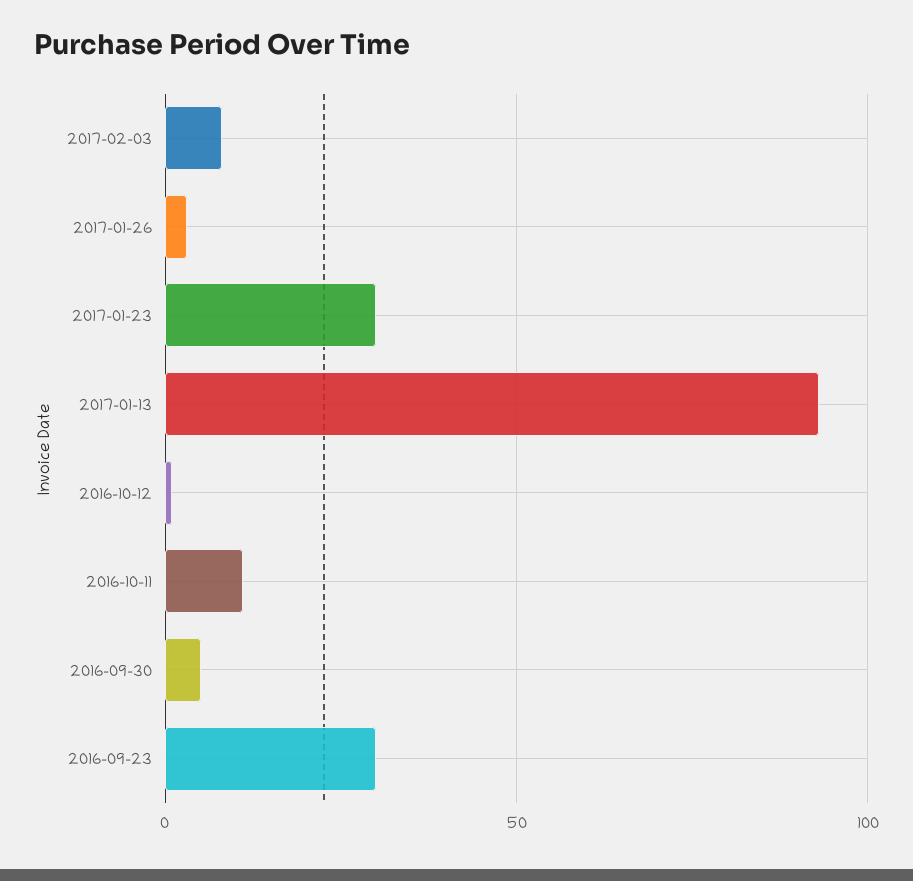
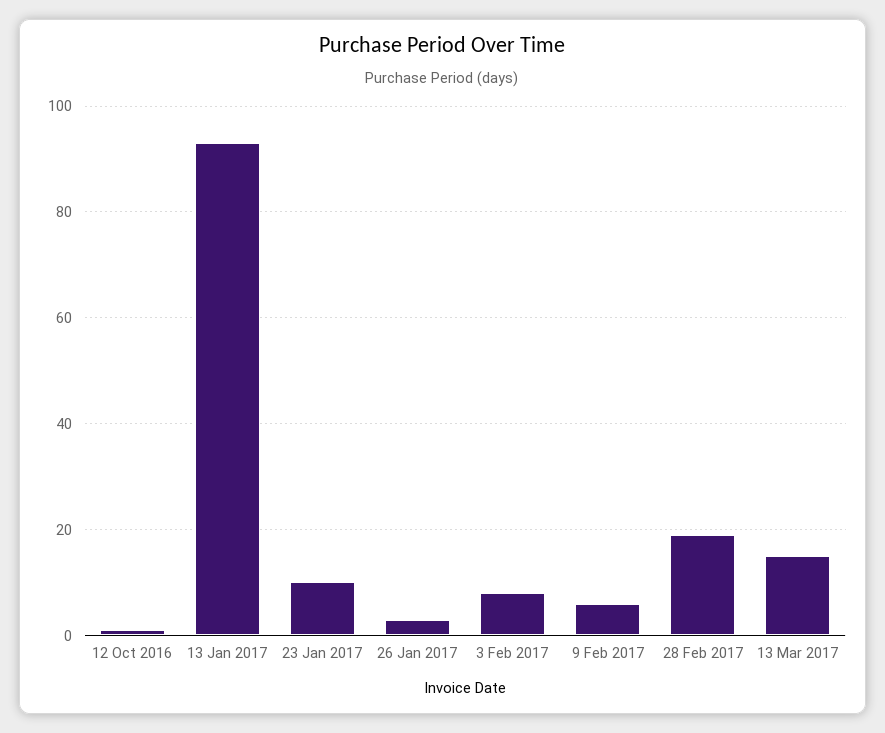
2017-01-23: 30 -> 10
2016-10-11: 10 -> none
2016-09-30: 5 -> none
2016-09-23: 30 -> none
9 Feb 2017: none -> 5
28 Feb 2017: none -> 20
13 Mar 2017: none -> 15

